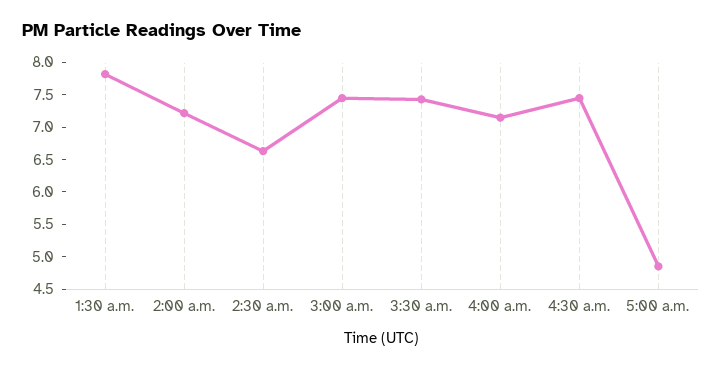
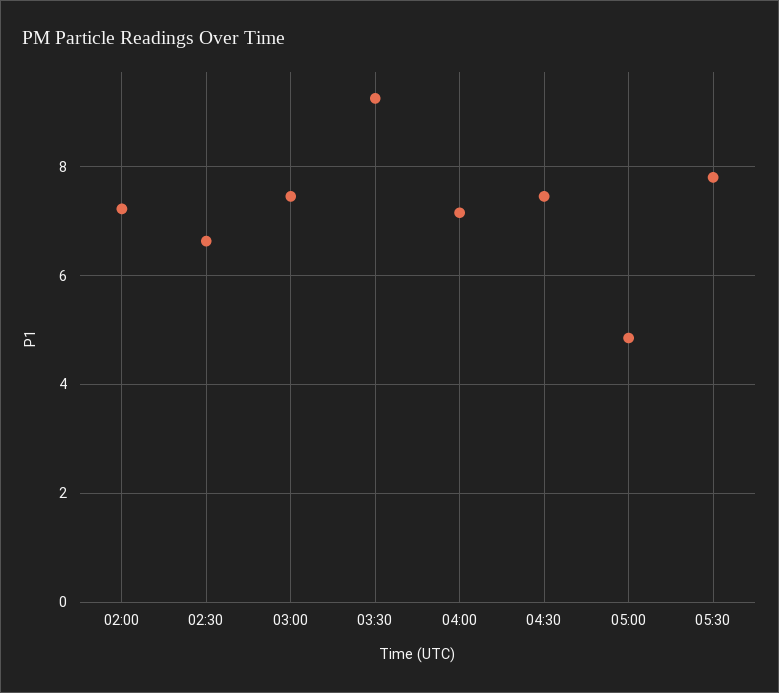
1:30 a.m.: 7.75 -> none
3:30 a.m.: 7.5 -> 9.2
05:30: none -> 7.8

